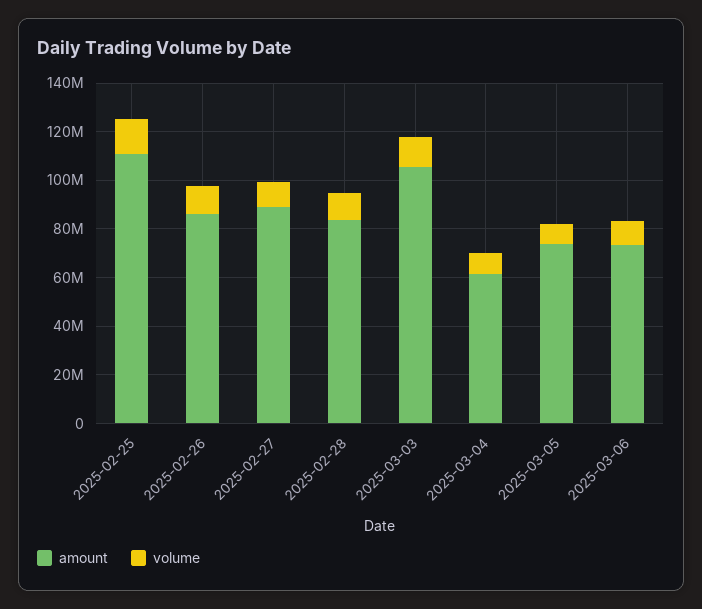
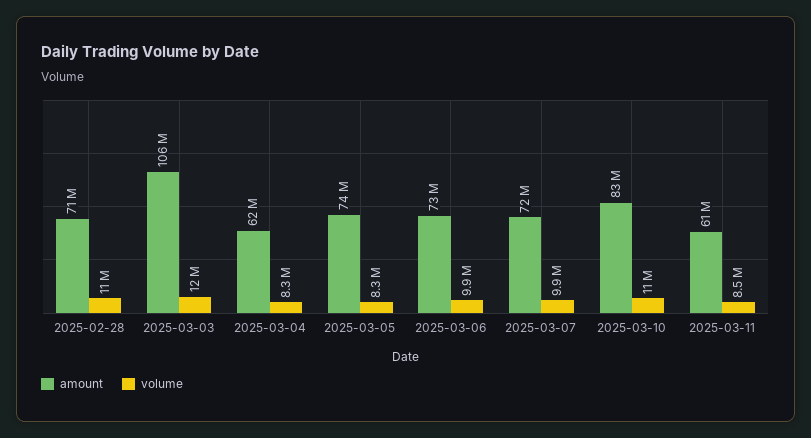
amount, 2025-02-25: 110000000 -> none
volume, 2025-02-25: 15000000 -> none
amount, 2025-02-26: 85000000 -> none
volume, 2025-02-26: 10000000 -> none
amount, 2025-02-27: 90000000 -> none
volume, 2025-02-27: 10000000 -> none
amount, 2025-02-28: 85000000 -> 71000000
amount, 2025-03-07: none -> 72000000
volume, 2025-03-07: none -> 9900000
amount, 2025-03-10: none -> 83000000
volume, 2025-03-10: none -> 11000000
amount, 2025-03-11: none -> 61000000
volume, 2025-03-11: none -> 8500000

